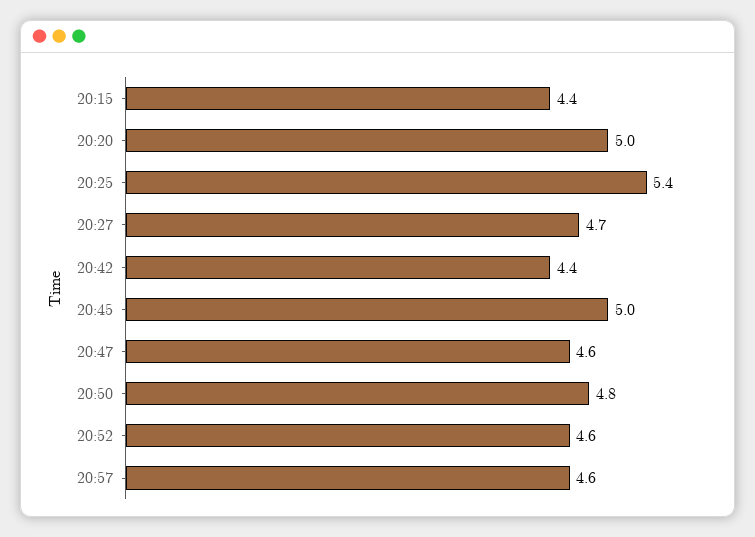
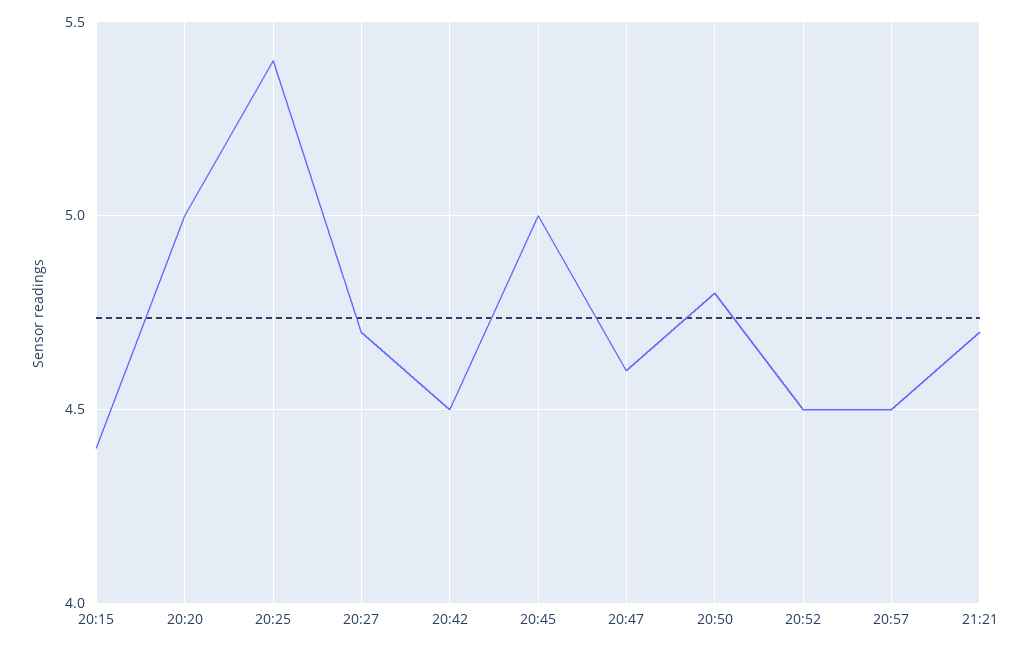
20:42: 4.4 -> 4.5
20:52: 4.6 -> 4.5
20:57: 4.6 -> 4.5
21:21: none -> 4.7

